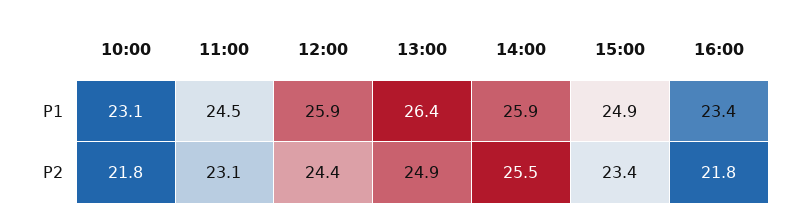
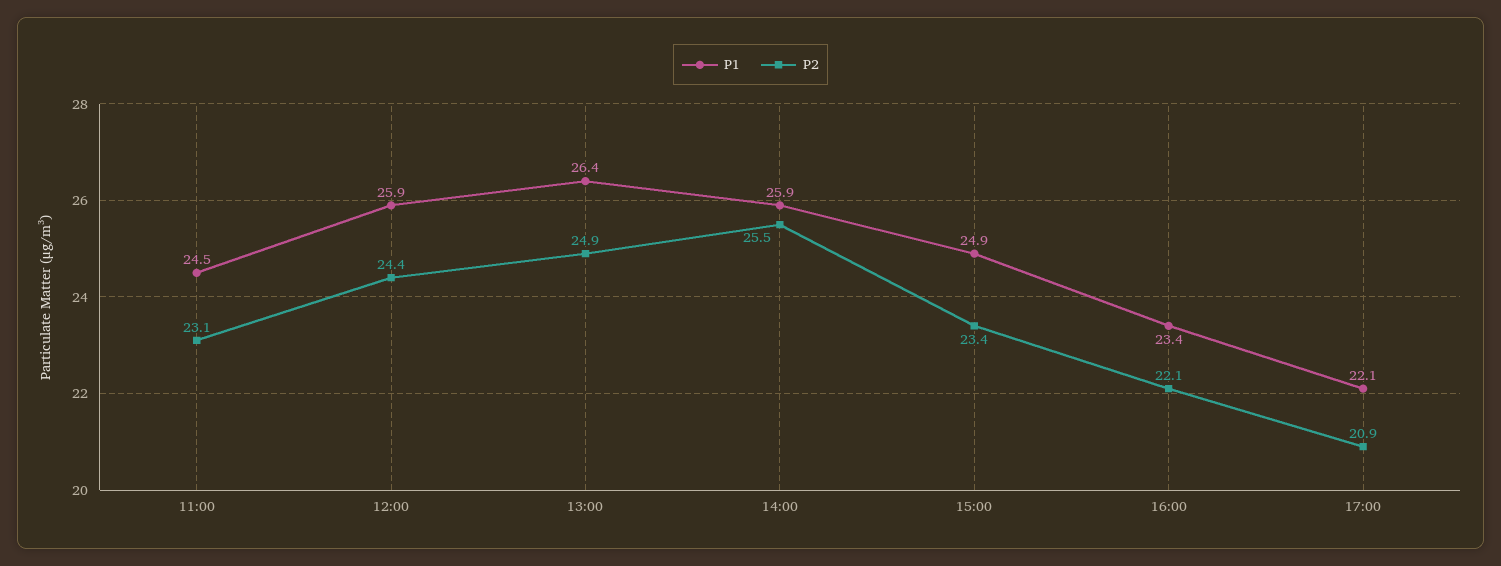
P1, 10:00: 23.1 -> none
P2, 10:00: 21.8 -> none
P2, 16:00: 21.8 -> 22.1
P1, 17:00: none -> 22.1
P2, 17:00: none -> 20.9

